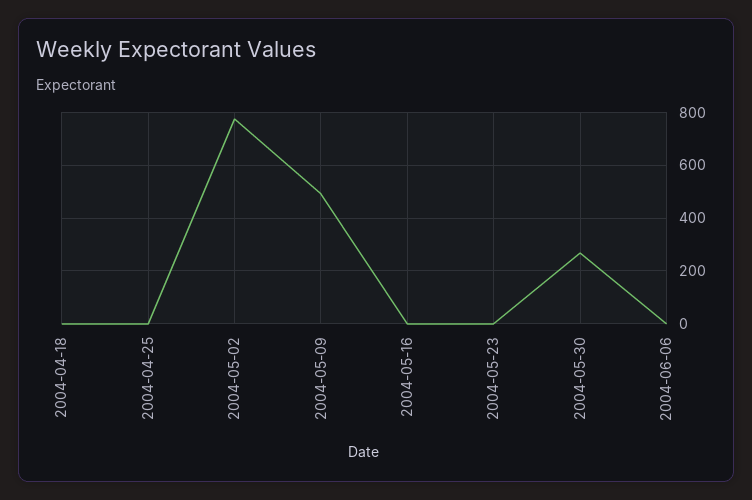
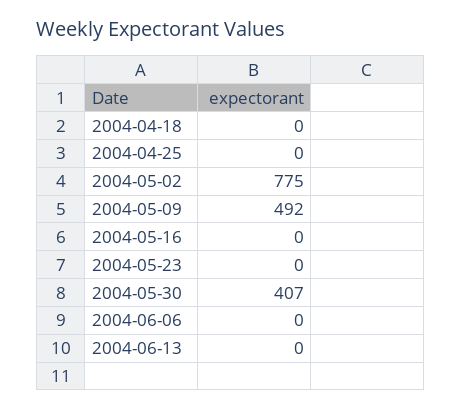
2004-05-30: 275 -> 407
2004-06-13: none -> 0

